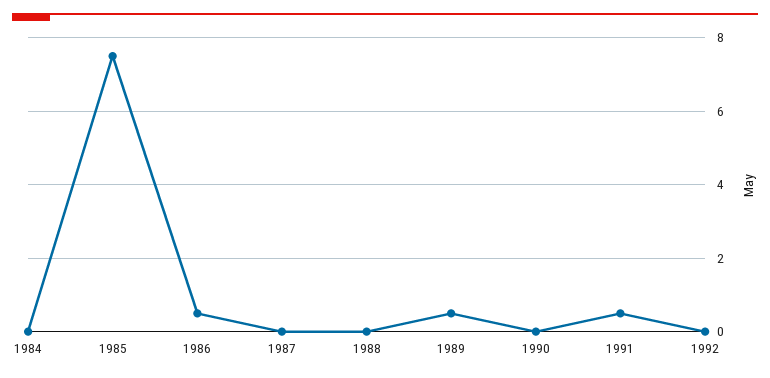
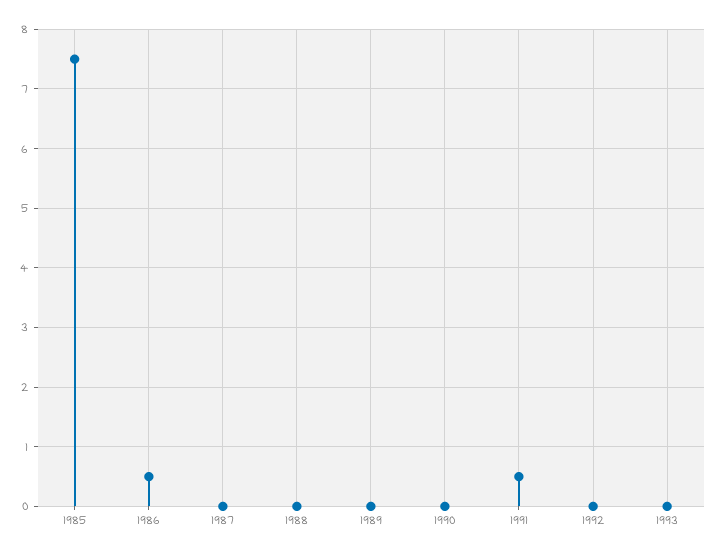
1984: 0 -> none
1989: 0.5 -> 0
1993: none -> 0

